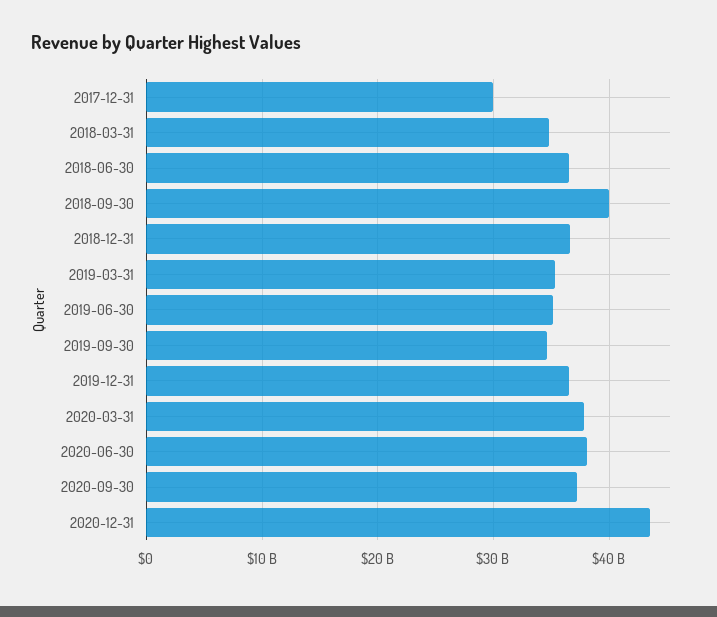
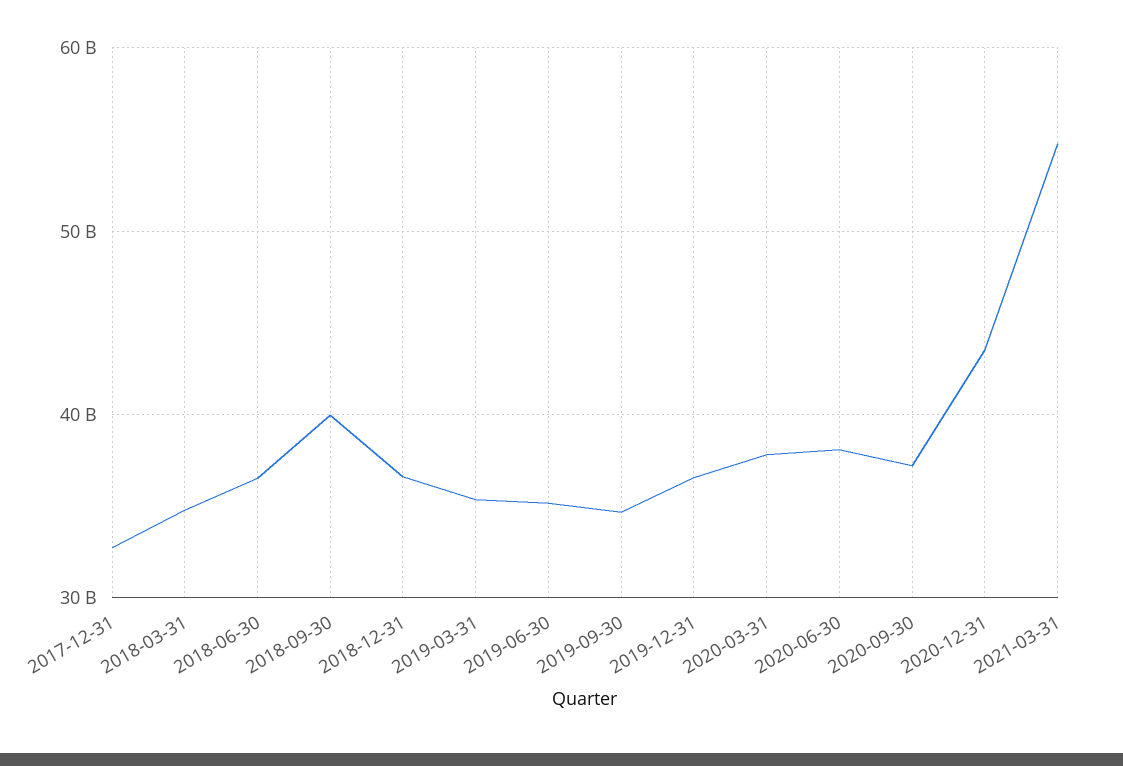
2017-12-31: 30000000000 -> 33000000000
2021-03-31: none -> 55000000000

